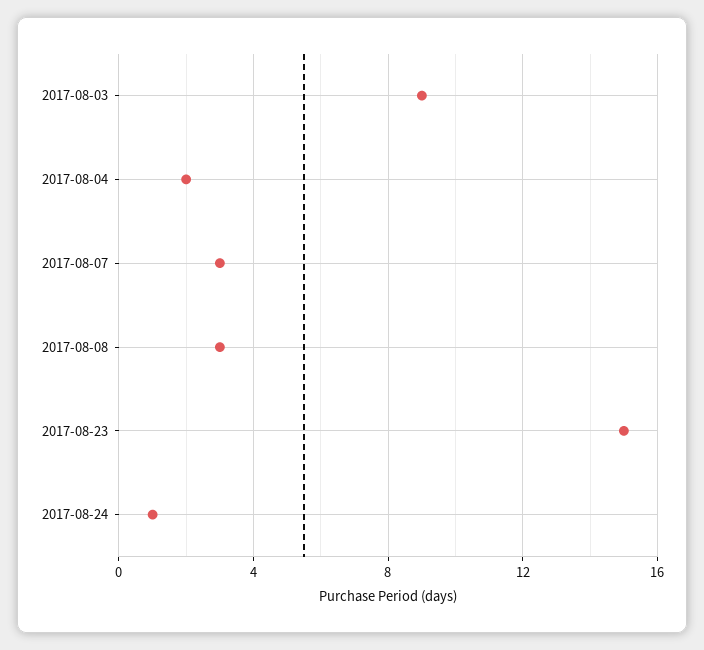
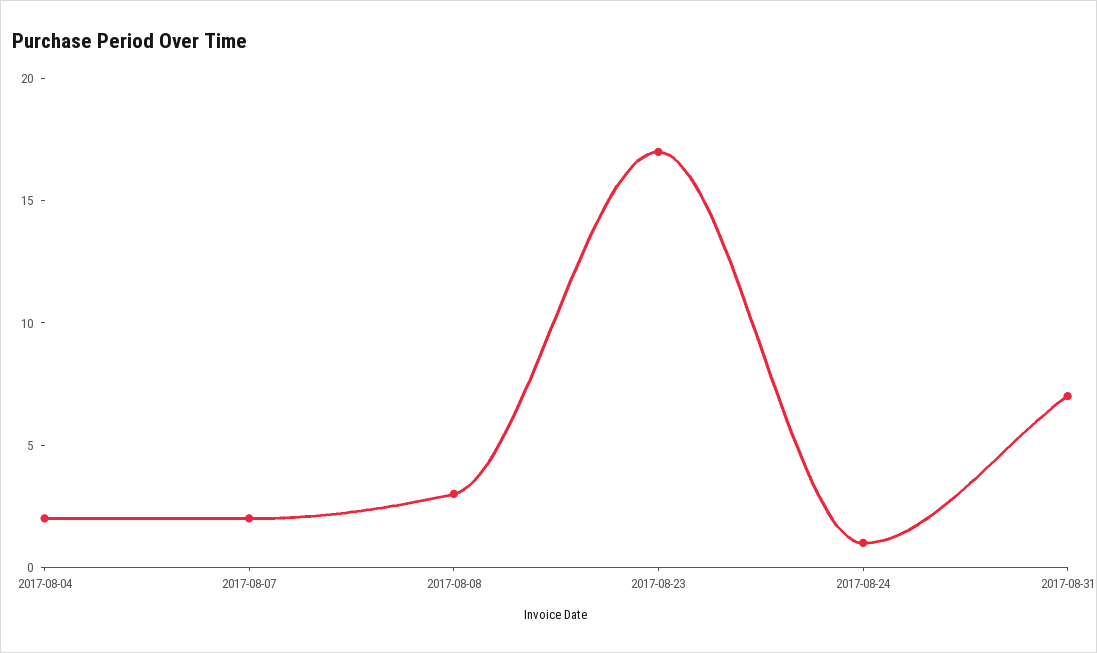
2017-08-03: 9 -> none
2017-08-07: 3 -> 2
2017-08-23: 15 -> 17
2017-08-31: none -> 7

